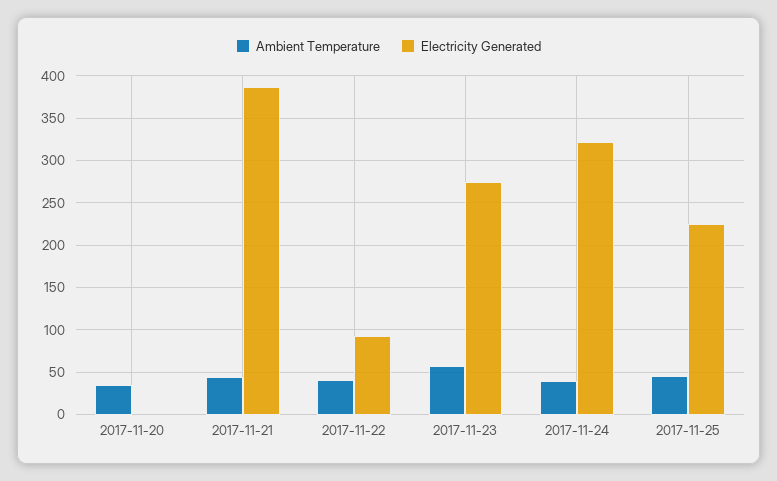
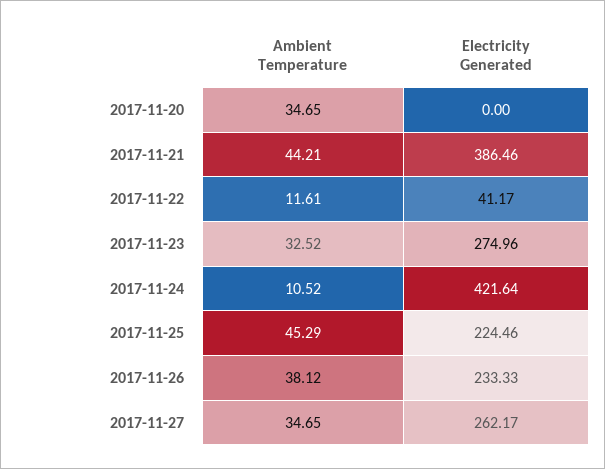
Ambient Temperature, 2017-11-22: 40 -> 11.61
Electricity Generated, 2017-11-22: 90 -> 41.17
Ambient Temperature, 2017-11-23: 60 -> 32.52
Ambient Temperature, 2017-11-24: 40 -> 10.52
Electricity Generated, 2017-11-24: 320 -> 421.64
Ambient Temperature, 2017-11-26: none -> 38.12
Electricity Generated, 2017-11-26: none -> 233.33
Ambient Temperature, 2017-11-27: none -> 34.65
Electricity Generated, 2017-11-27: none -> 262.17

